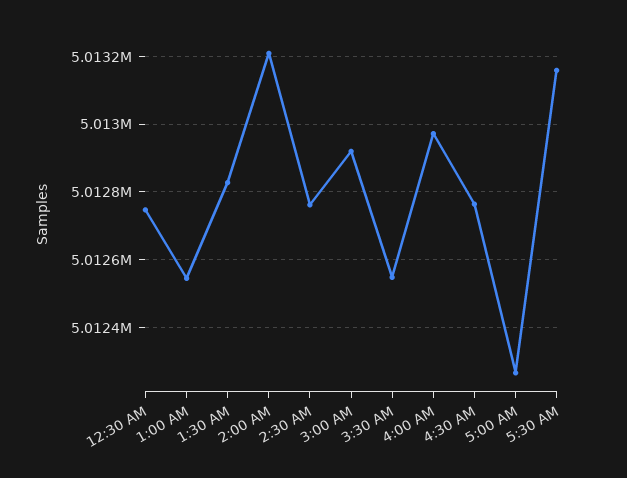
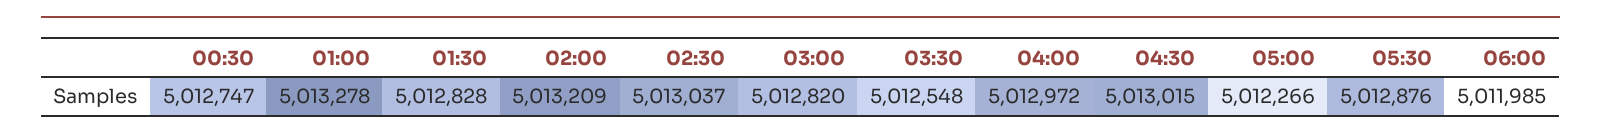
1:00 AM: 5012540 -> 5013278
2:30 AM: 5012760 -> 5013037
3:00 AM: 5012920 -> 5012820
4:30 AM: 5012760 -> 5013015
5:30 AM: 5013160 -> 5012876
06:00: none -> 5011985

